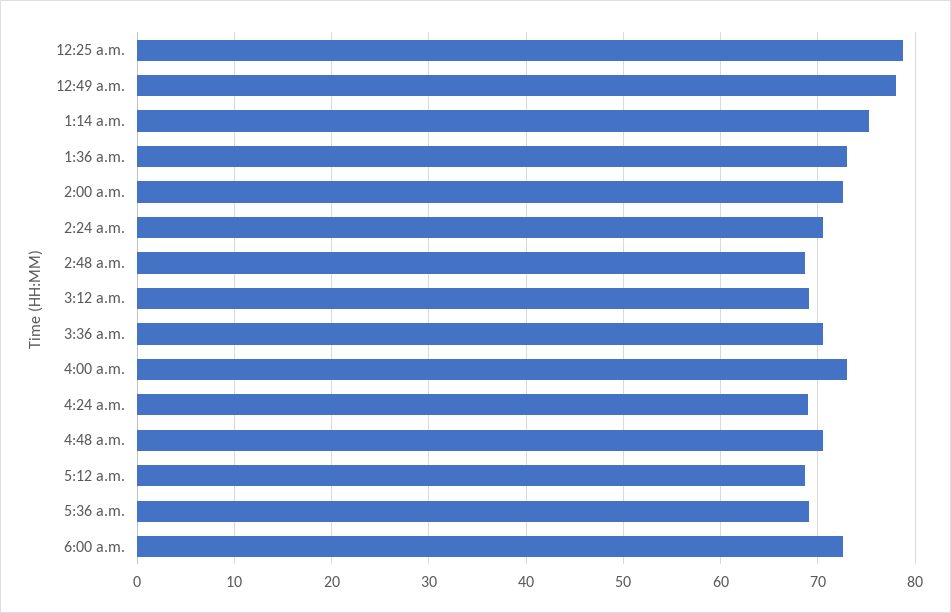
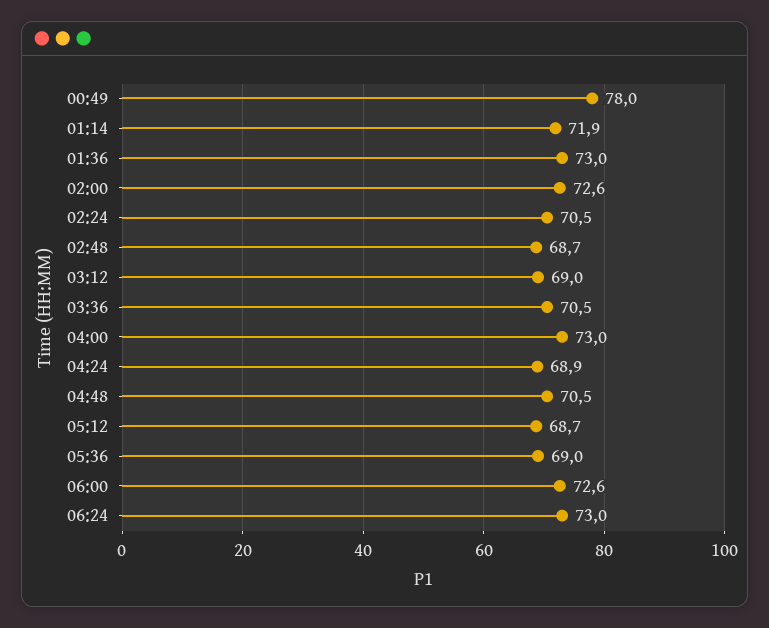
12:25 a.m.: 79 -> none
1:14 a.m.: 75 -> 71.9
06:24: none -> 73

